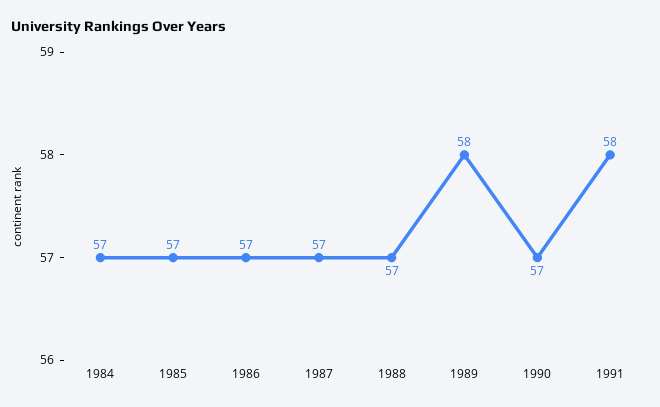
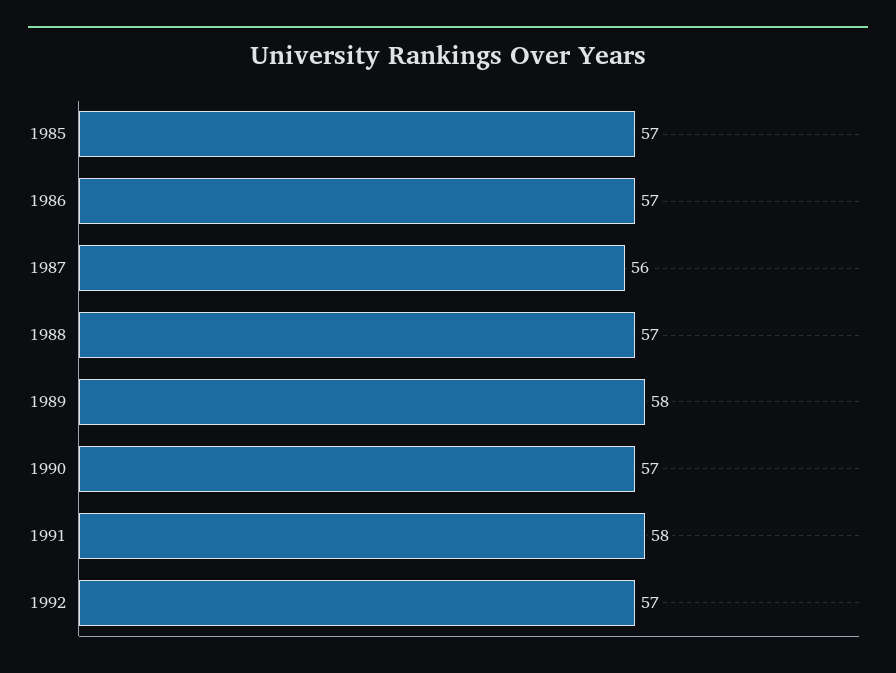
1984: 57 -> none
1987: 57 -> 56
1992: none -> 57

